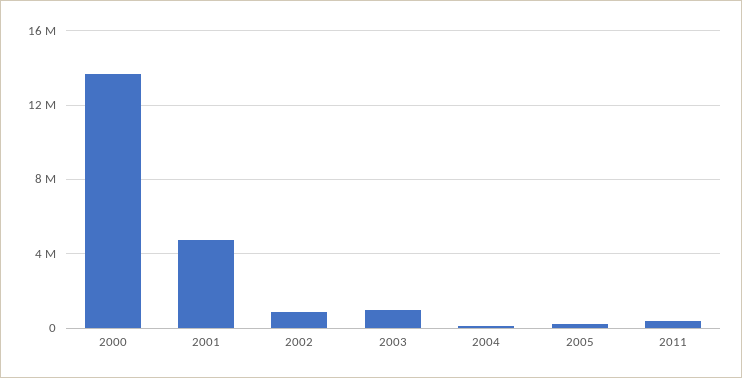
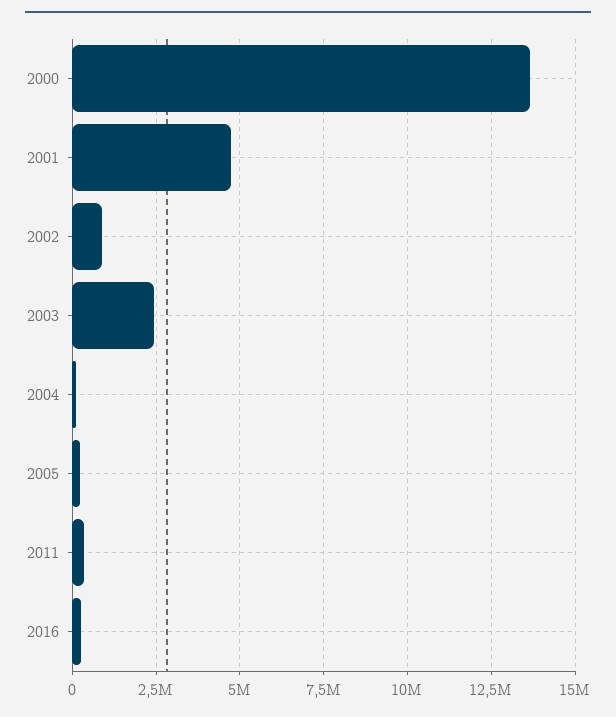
2003: 1000000 -> 2500000
2016: none -> 250000

